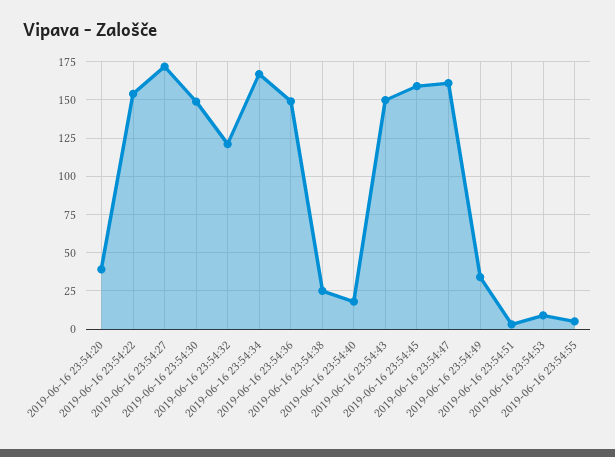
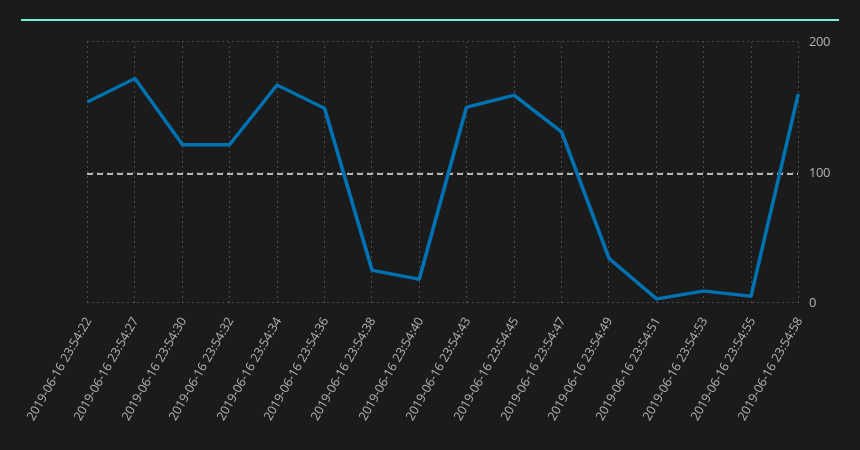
2019-06-16 23:54:20: 40 -> none
2019-06-16 23:54:30: 150 -> 120
2019-06-16 23:54:47: 160 -> 130
2019-06-16 23:54:58: none -> 160

